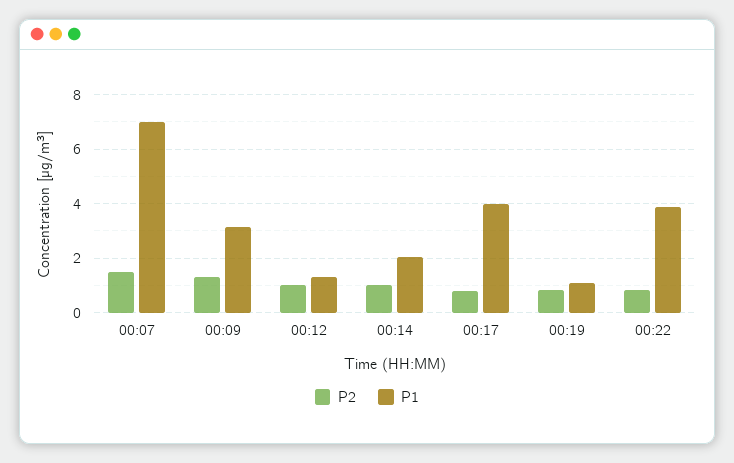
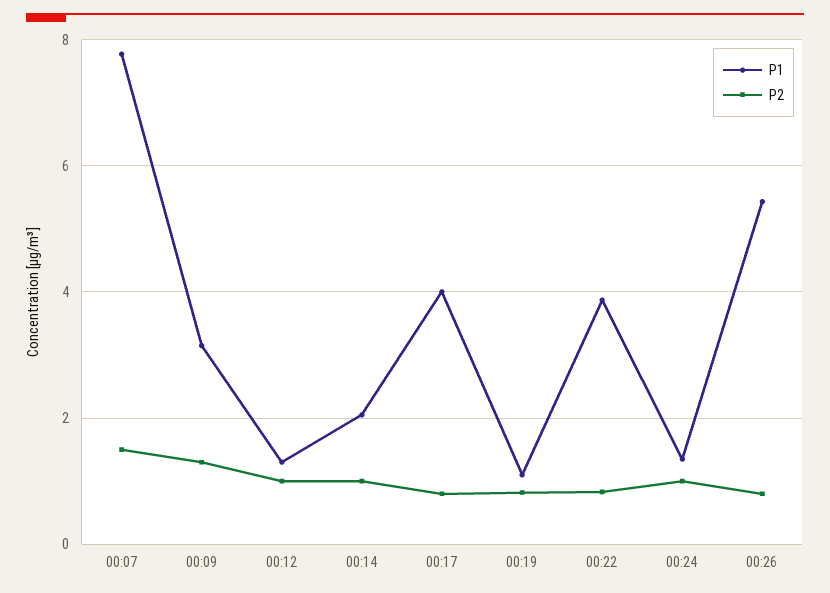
P1, 00:07: 7 -> 7.8
P1, 00:24: none -> 1.4
P2, 00:24: none -> 1
P1, 00:26: none -> 5.4
P2, 00:26: none -> 0.8

